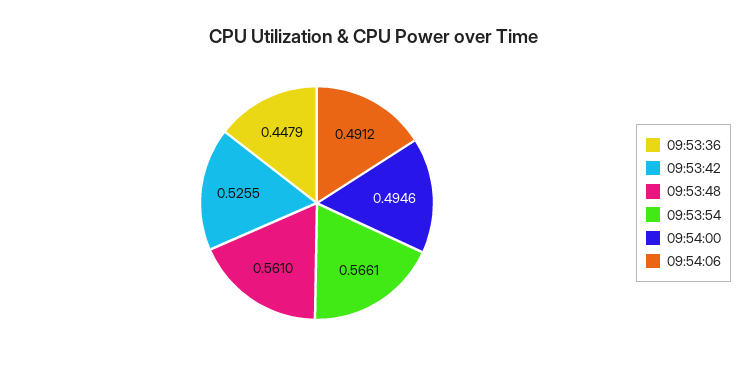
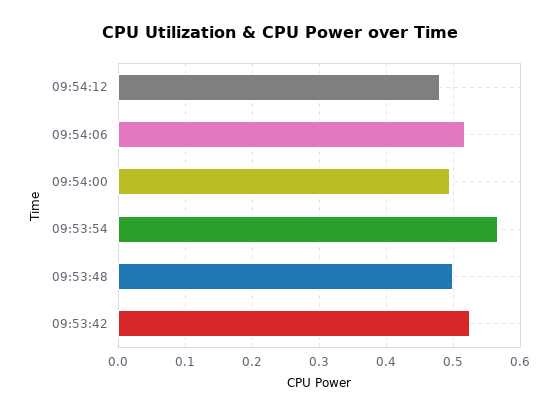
09:53:36: 0.4479 -> none
09:53:48: 0.561 -> 0.5
09:54:06: 0.4912 -> 0.52
09:54:12: none -> 0.48

